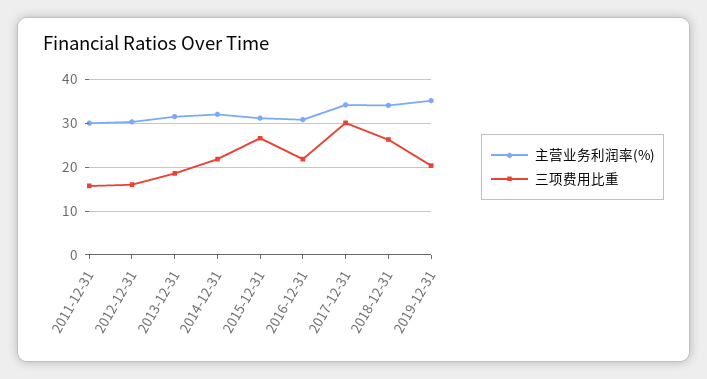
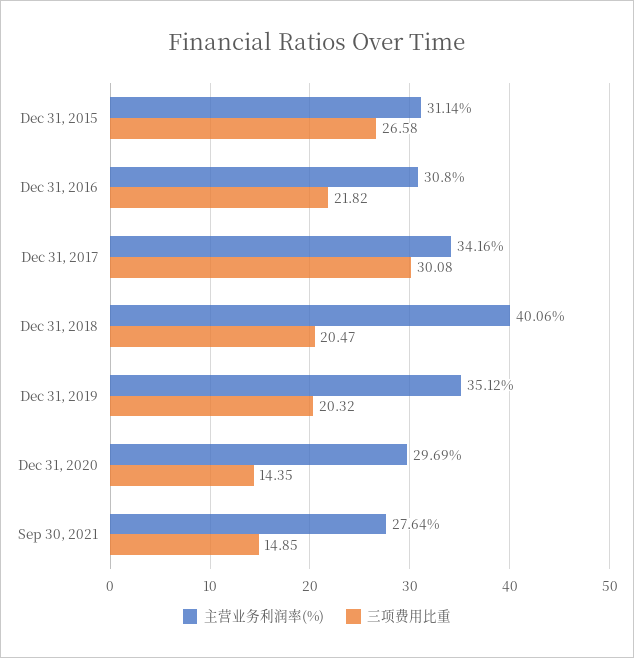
主营业务利润率(%), 2011-12-31: 30 -> none
三项费用比重, 2011-12-31: 16 -> none
主营业务利润率(%), 2012-12-31: 30 -> none
三项费用比重, 2012-12-31: 16 -> none
主营业务利润率(%), 2013-12-31: 32 -> none
三项费用比重, 2013-12-31: 18 -> none
主营业务利润率(%), 2014-12-31: 32 -> none
三项费用比重, 2014-12-31: 22 -> none
主营业务利润率(%), 2018-12-31: 34 -> 40.06
三项费用比重, 2018-12-31: 26 -> 20.47
主营业务利润率(%), Dec 31, 2020: none -> 29.69
三项费用比重, Dec 31, 2020: none -> 14.35
主营业务利润率(%), Sep 30, 2021: none -> 27.64
三项费用比重, Sep 30, 2021: none -> 14.85

